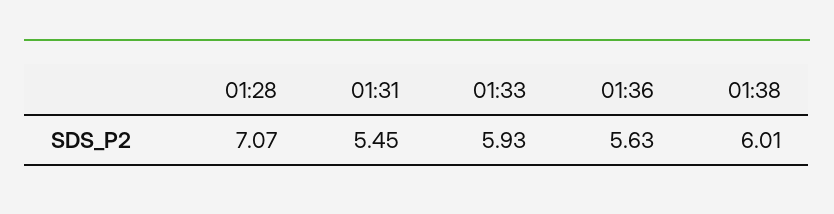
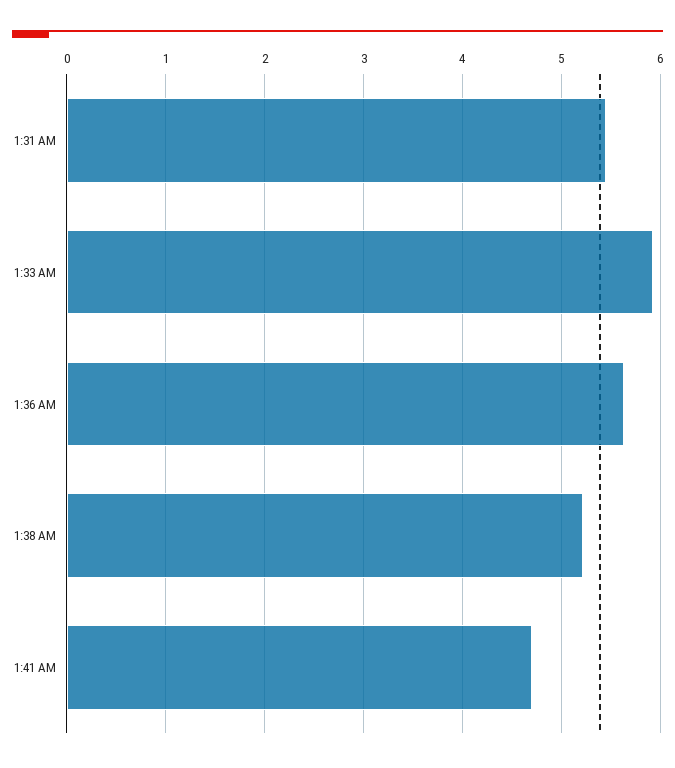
01:28: 7.07 -> none
01:38: 6.01 -> 5.2
1:41 AM: none -> 4.7

